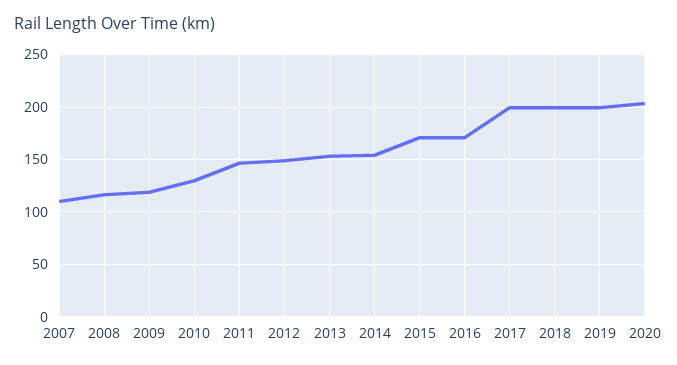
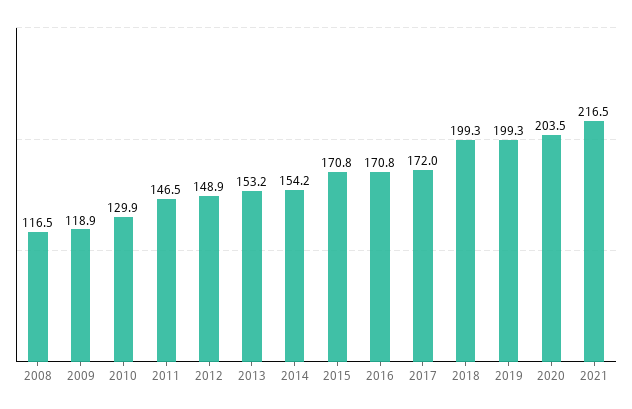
2007: 110 -> none
2017: 200 -> 172
2021: none -> 216.5

